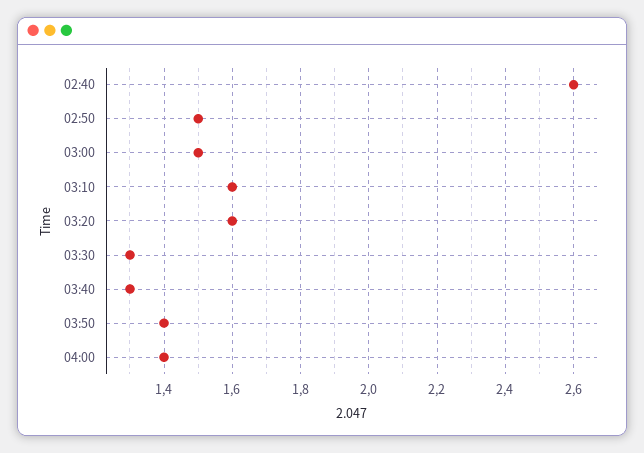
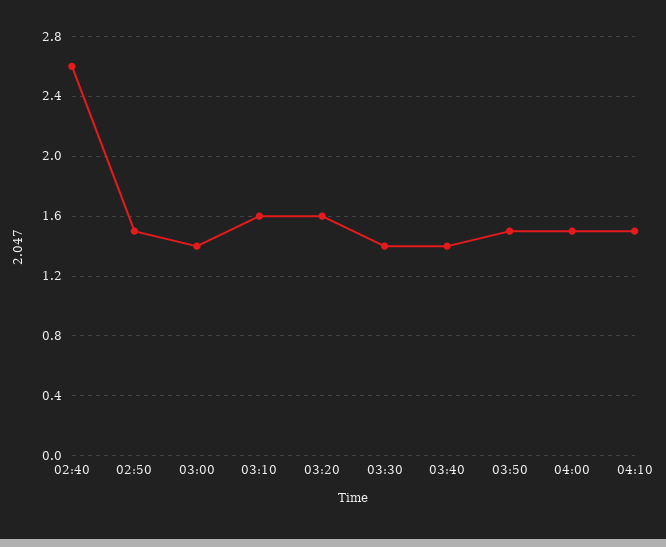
03:00: 1.5 -> 1.4
03:30: 1.3 -> 1.4
03:40: 1.3 -> 1.4
03:50: 1.4 -> 1.5
04:00: 1.4 -> 1.5
04:10: none -> 1.5

